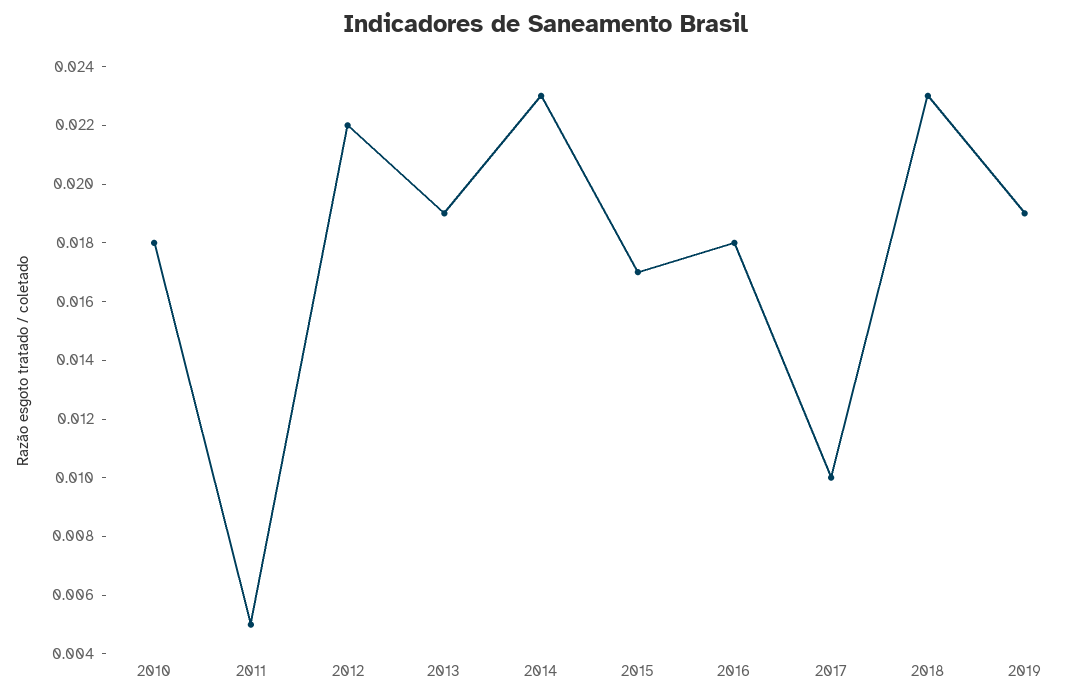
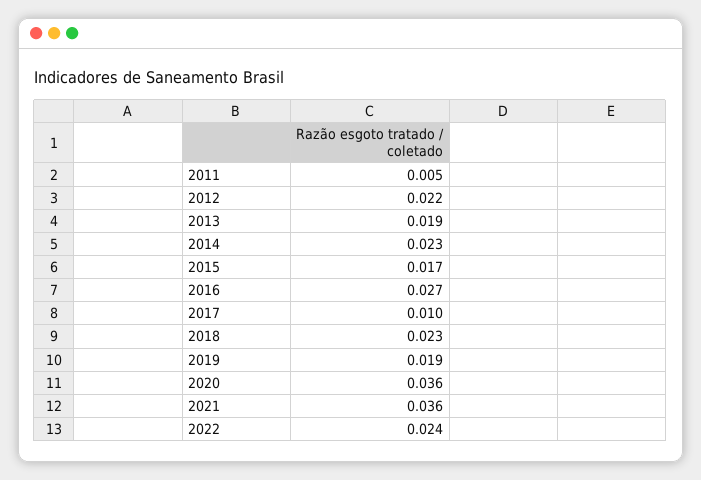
2010: 0.018 -> none
2016: 0.018 -> 0.027
2020: none -> 0.036
2021: none -> 0.036
2022: none -> 0.024

